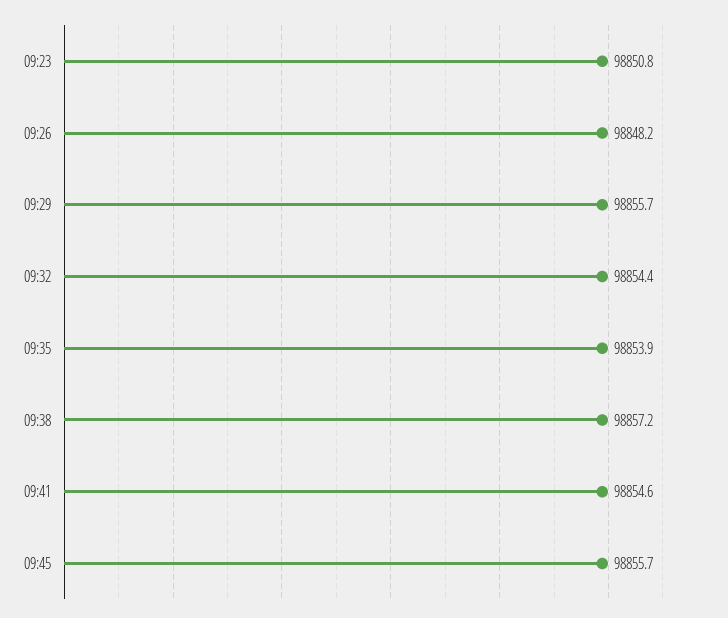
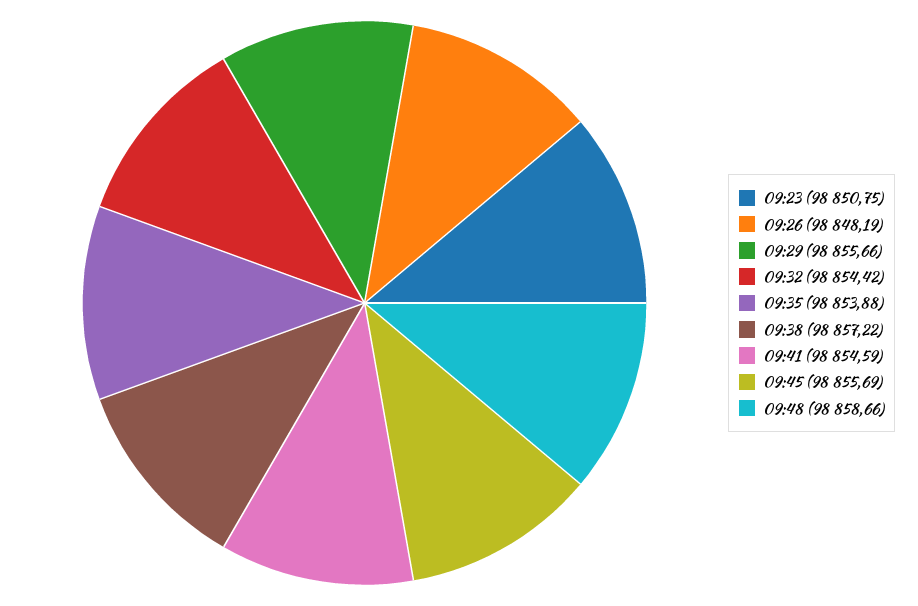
09:48: none -> 98858.66

